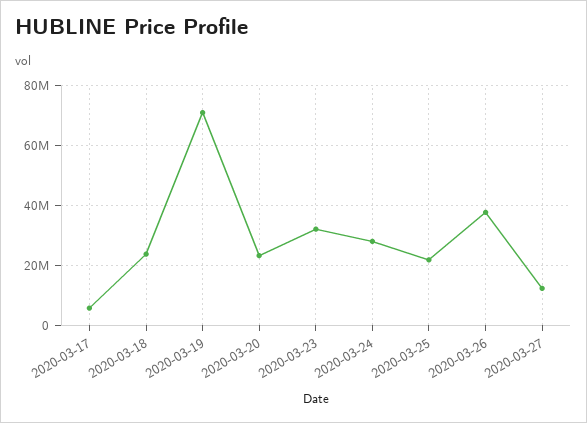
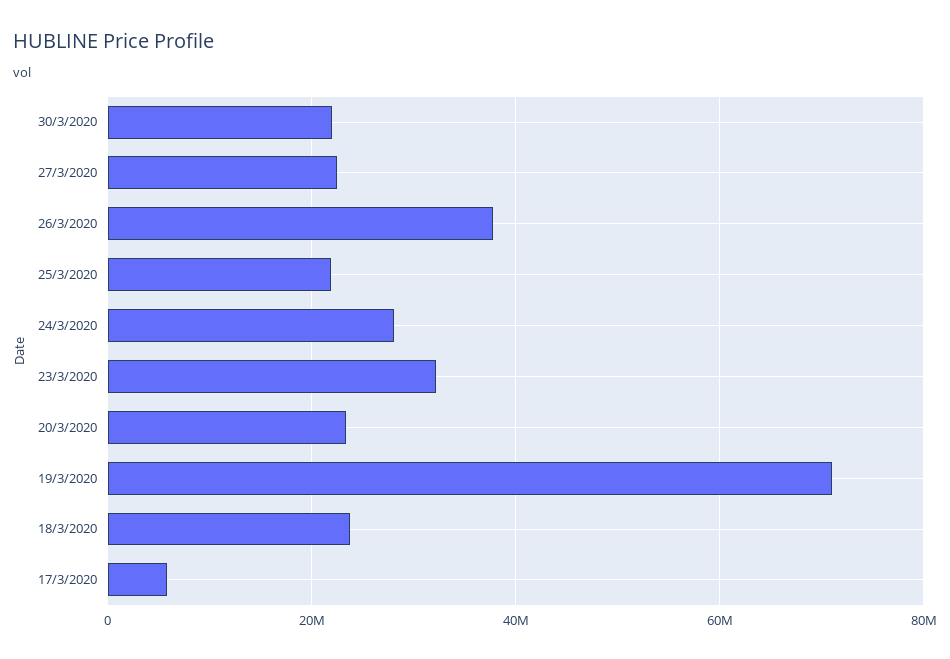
2020-03-27: 12500000 -> 22000000
30/3/2020: none -> 22000000

